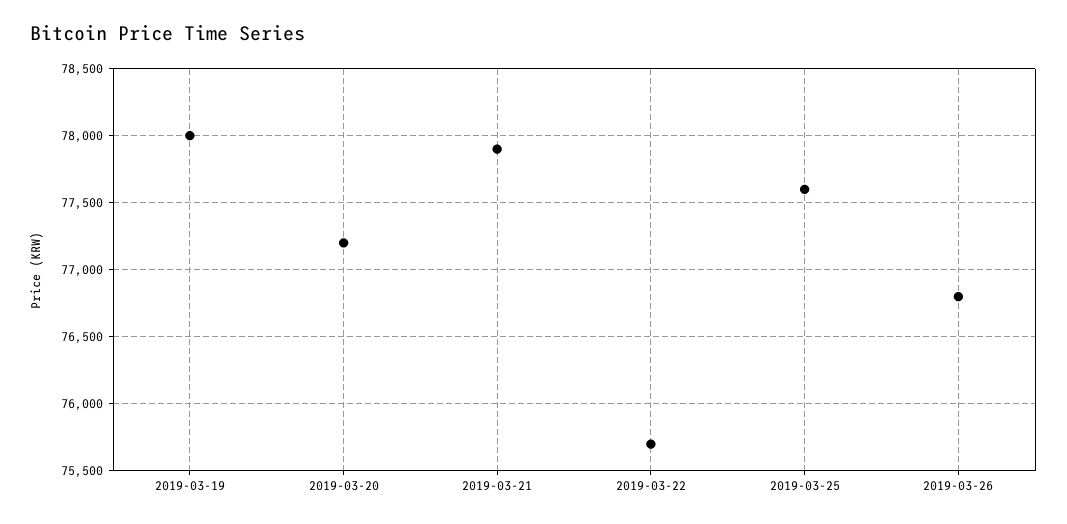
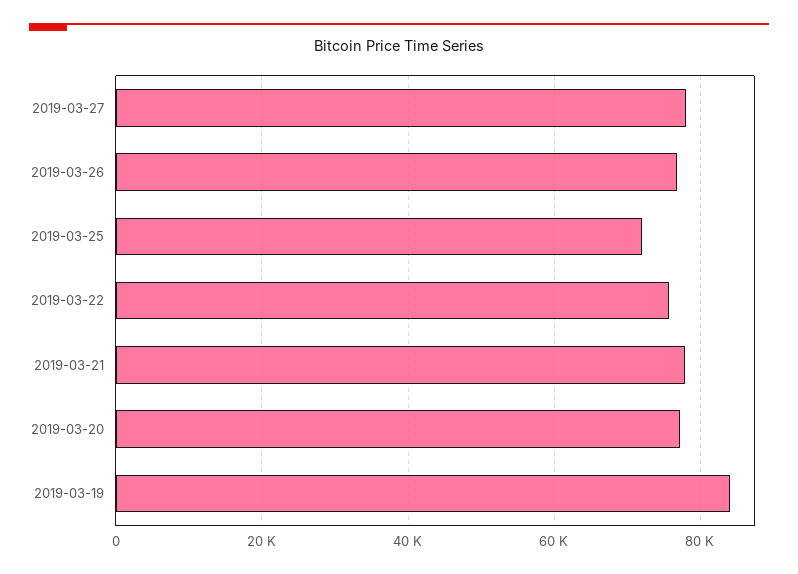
2019-03-19: 78000 -> 84000
2019-03-25: 77600 -> 72000
2019-03-27: none -> 78000

